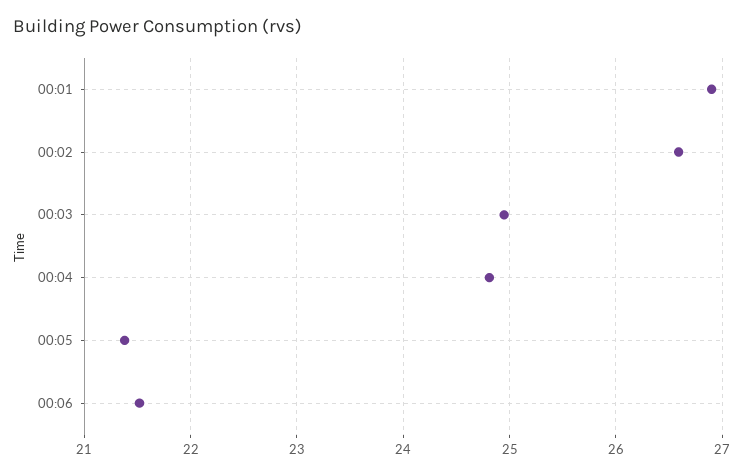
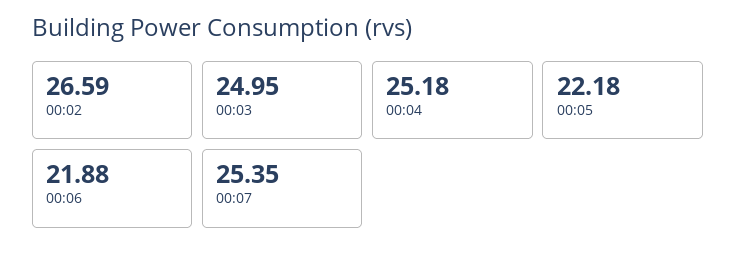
00:01: 26.9 -> none
00:04: 24.8 -> 25.18
00:05: 21.4 -> 22.18
00:06: 21.5 -> 21.88
00:07: none -> 25.35

